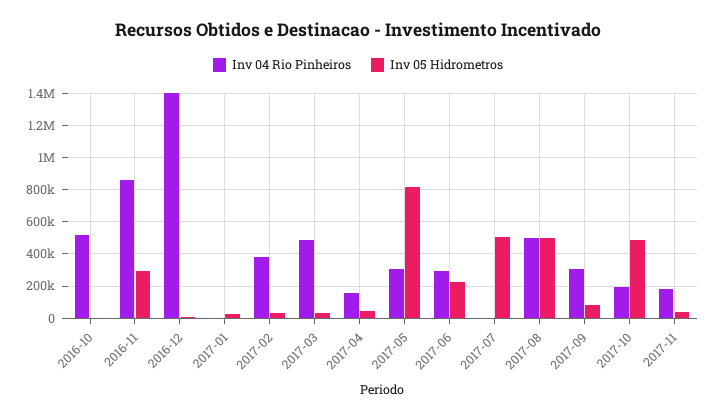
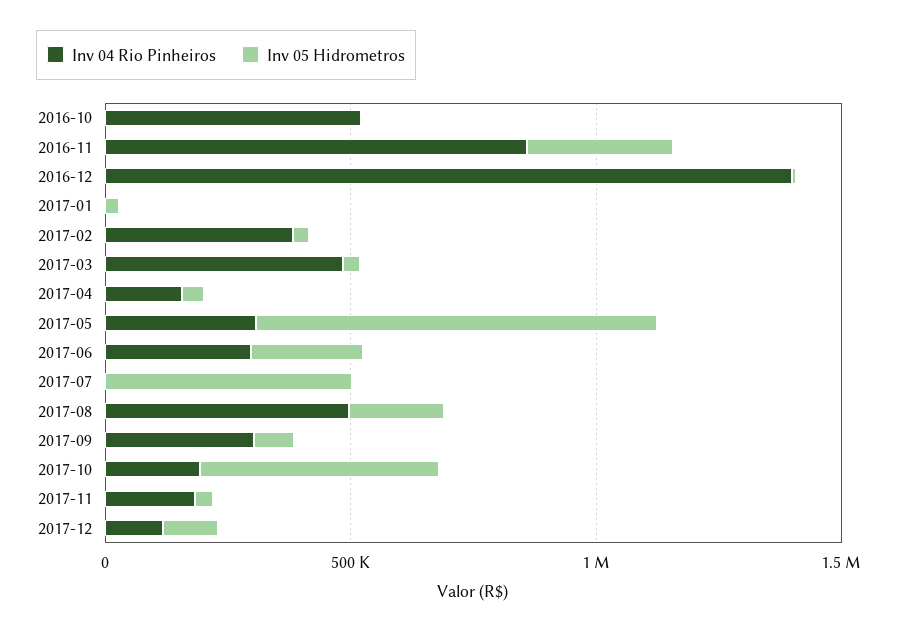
Inv 05 Hidrometros, 2017-08: 500000 -> 200000
Inv 04 Rio Pinheiros, 2017-12: none -> 100000
Inv 05 Hidrometros, 2017-12: none -> 100000

